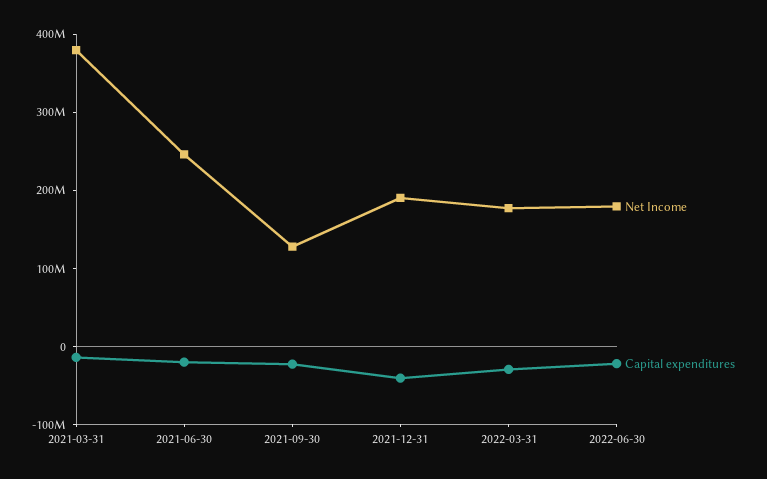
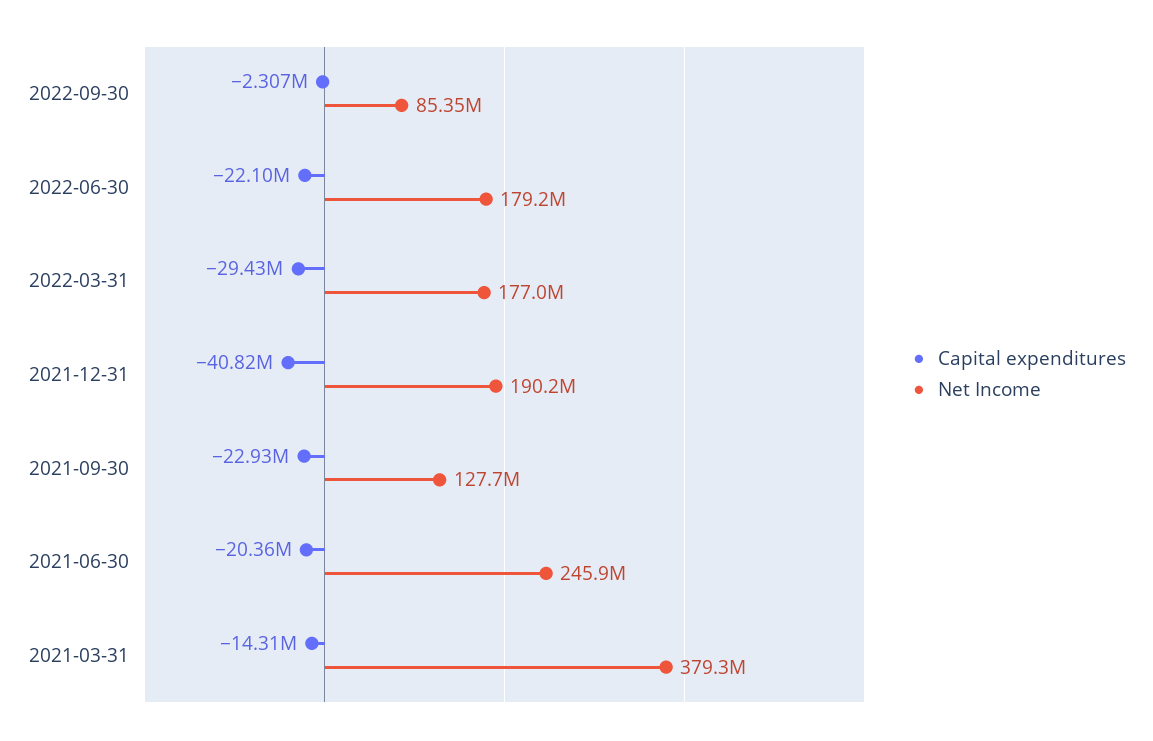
Capital expenditures, 2022-09-30: none -> -2307000
Net Income, 2022-09-30: none -> 85350000

